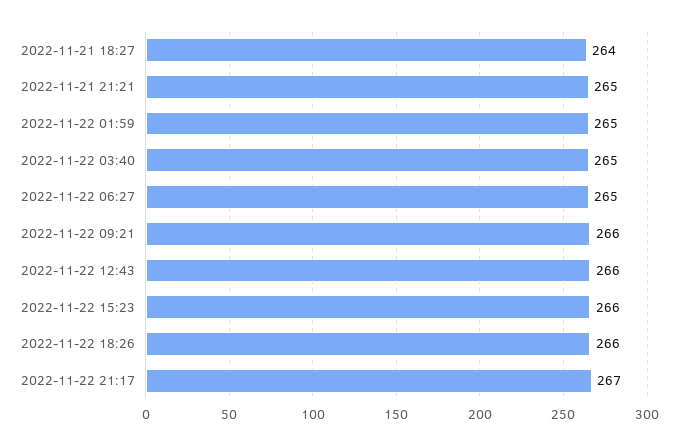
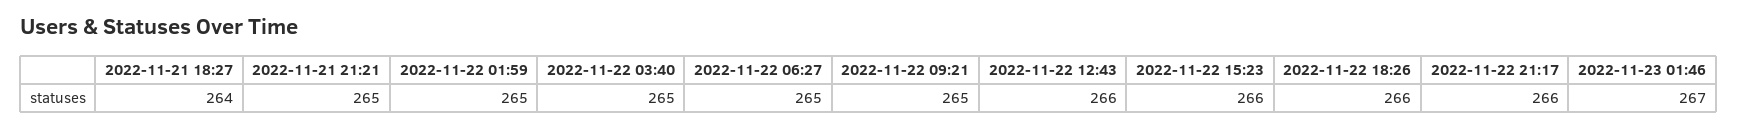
2022-11-22 09:21: 266 -> 265
2022-11-22 21:17: 267 -> 266
2022-11-23 01:46: none -> 267

